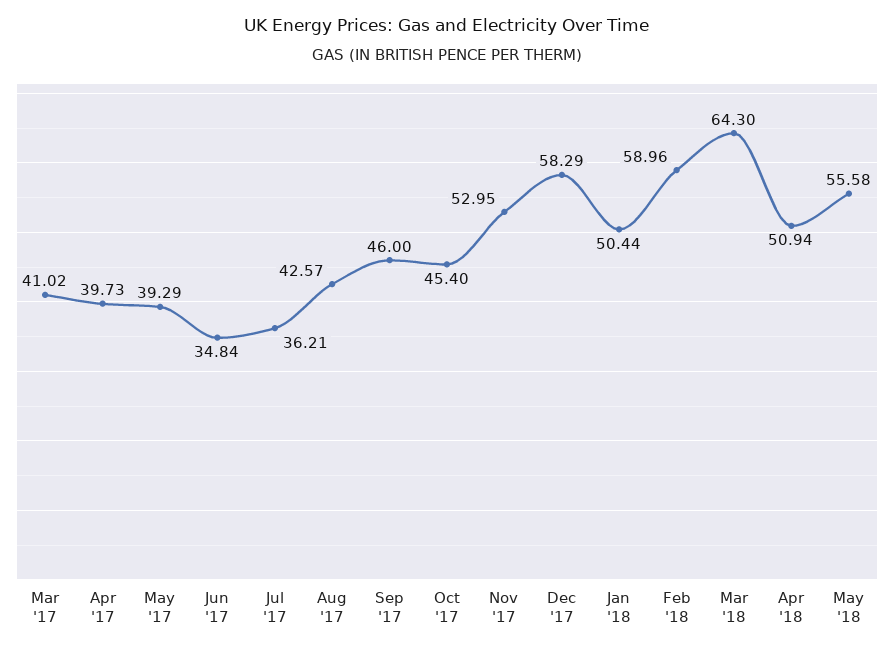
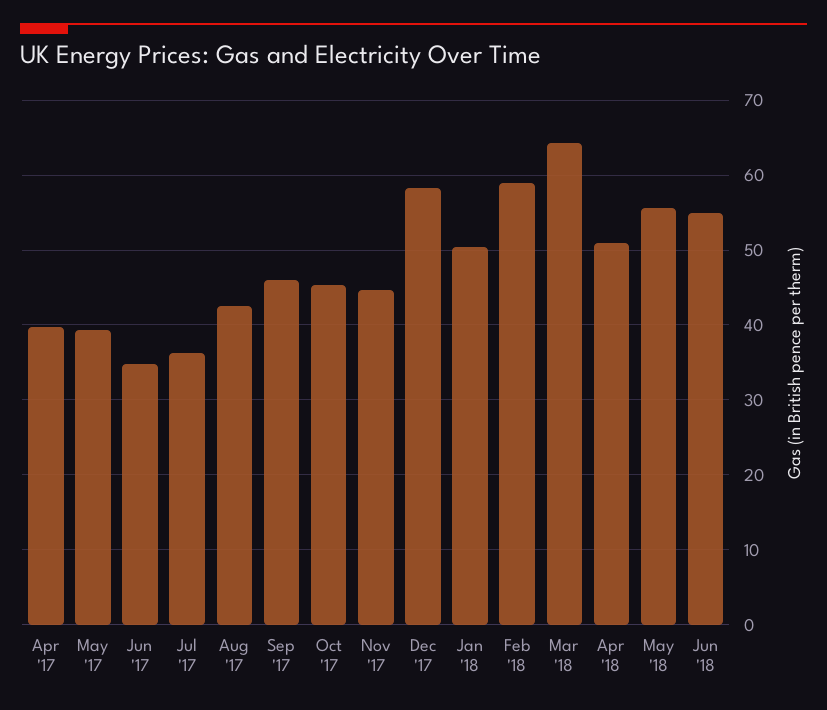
Mar '17: 41.02 -> none
Nov '17: 52.95 -> 45
Jun '18: none -> 55

